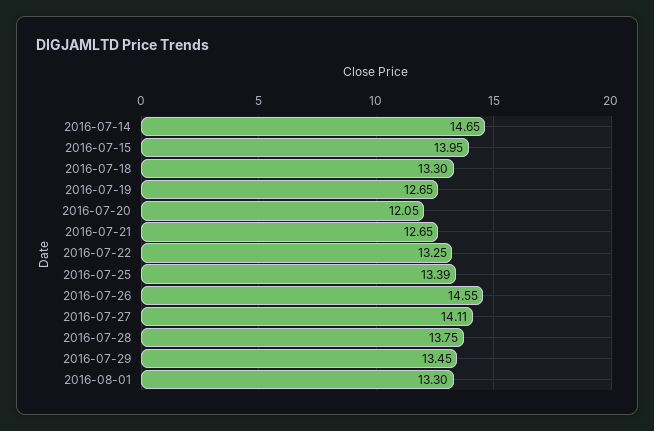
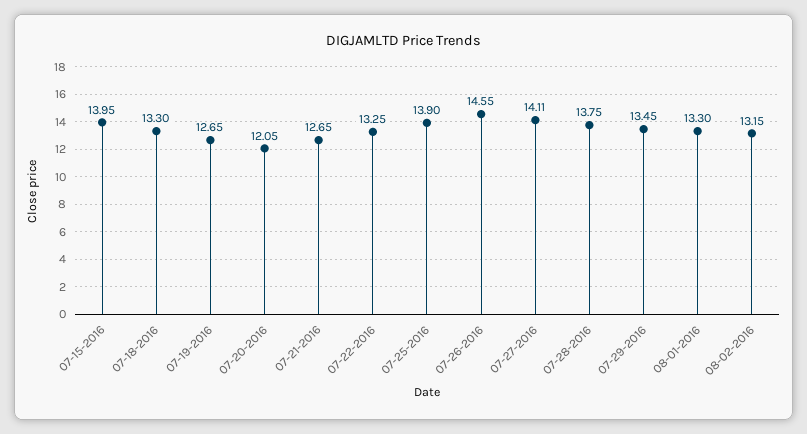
2016-07-14: 14.65 -> none
2016-07-25: 13.39 -> 13.9
08-02-2016: none -> 13.15

